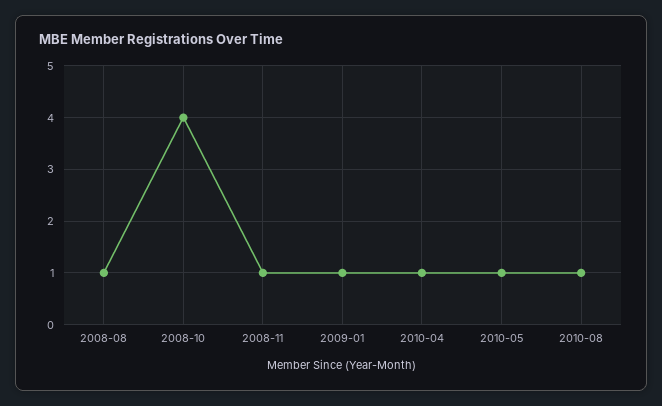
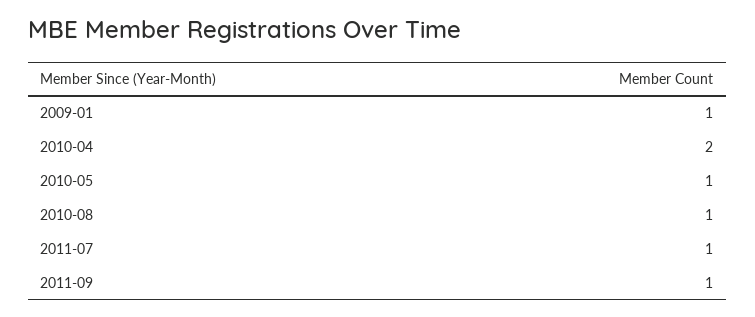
2008-08: 1 -> none
2008-10: 4 -> none
2008-11: 1 -> none
2010-04: 1 -> 2
2011-07: none -> 1
2011-09: none -> 1

